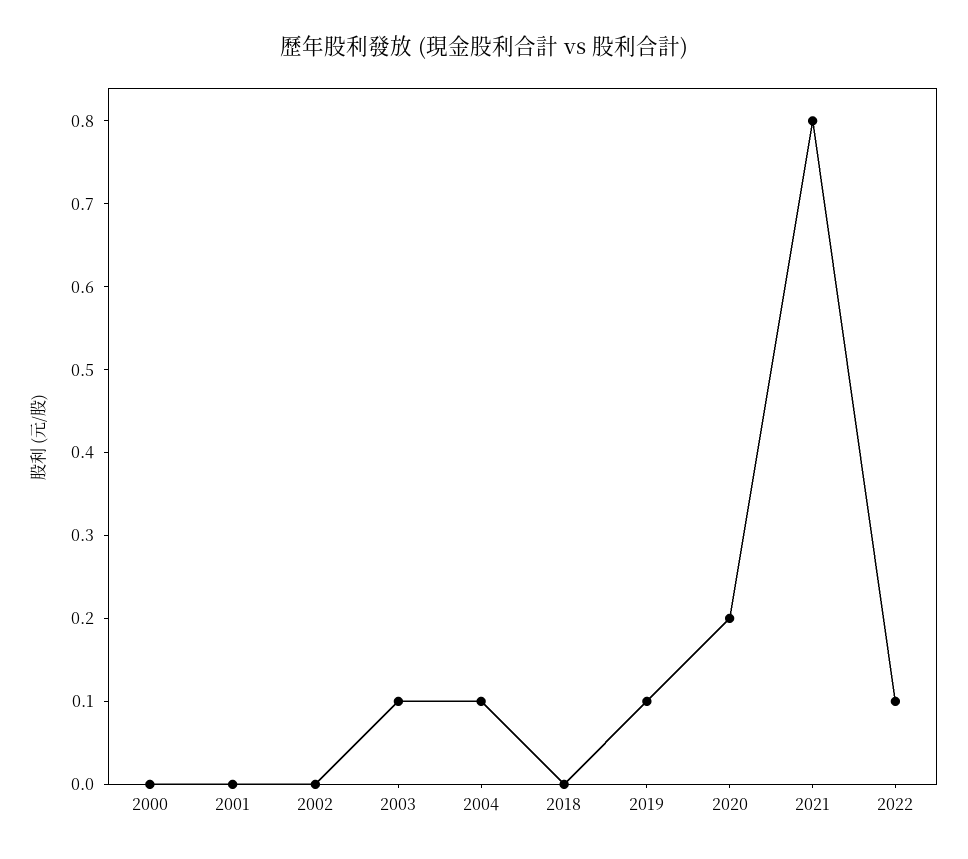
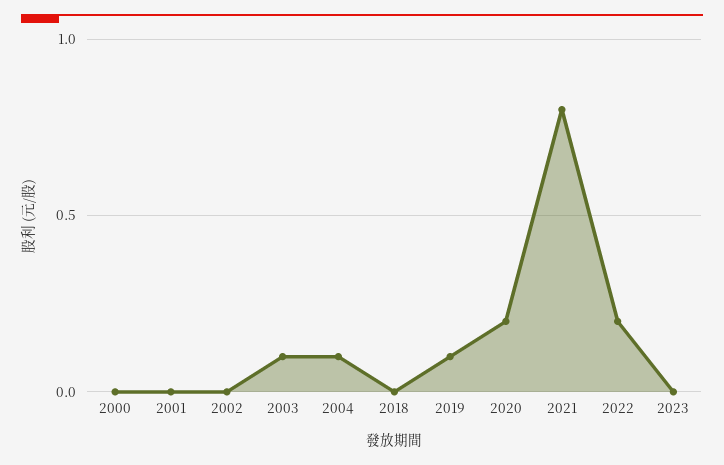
2022: 0.1 -> 0.2
2023: none -> 0

